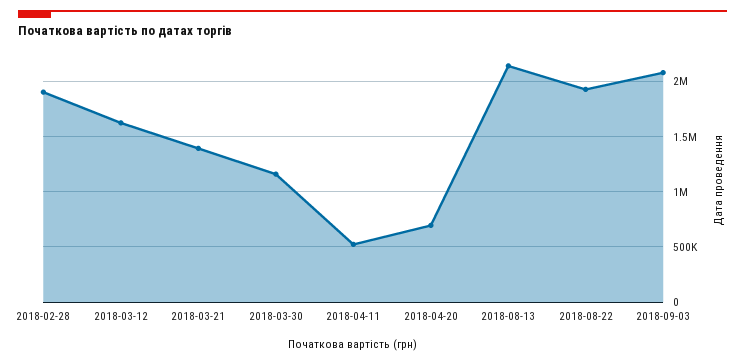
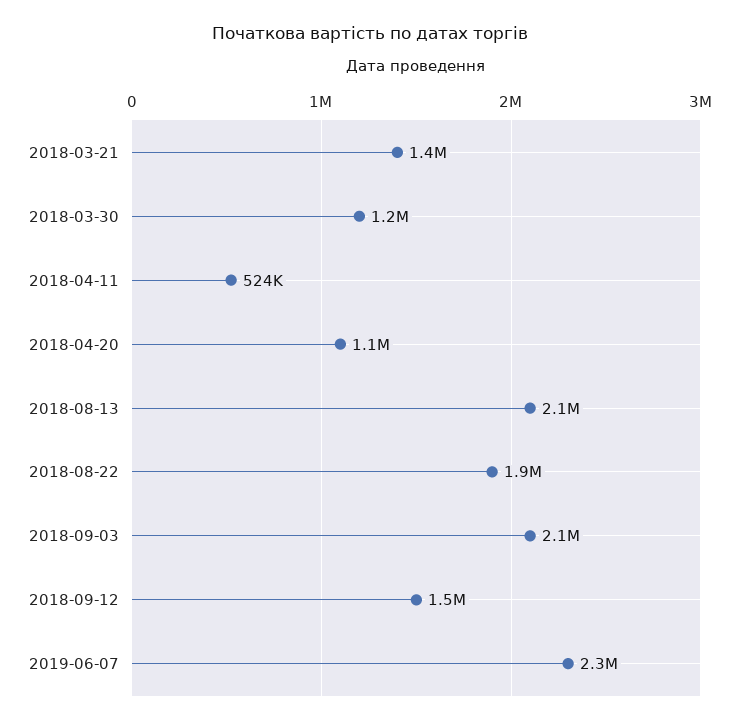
2018-02-28: 1900000 -> none
2018-03-12: 1600000 -> none
2018-04-20: 700000 -> 1100000
2018-09-12: none -> 1500000
2019-06-07: none -> 2300000

